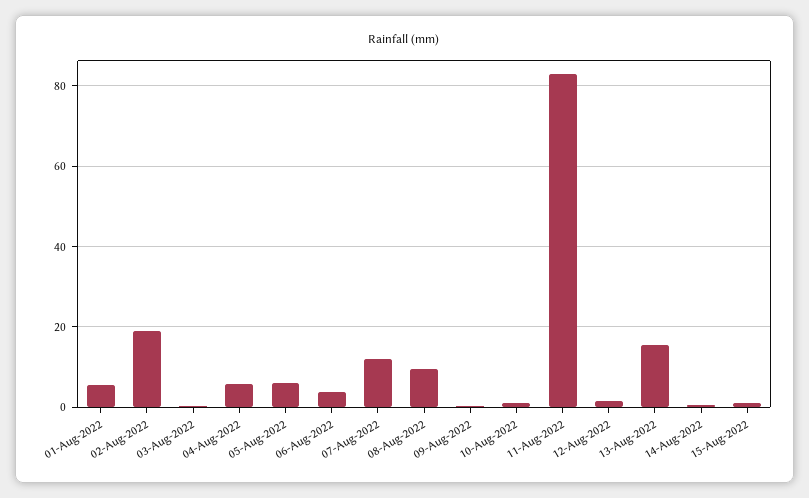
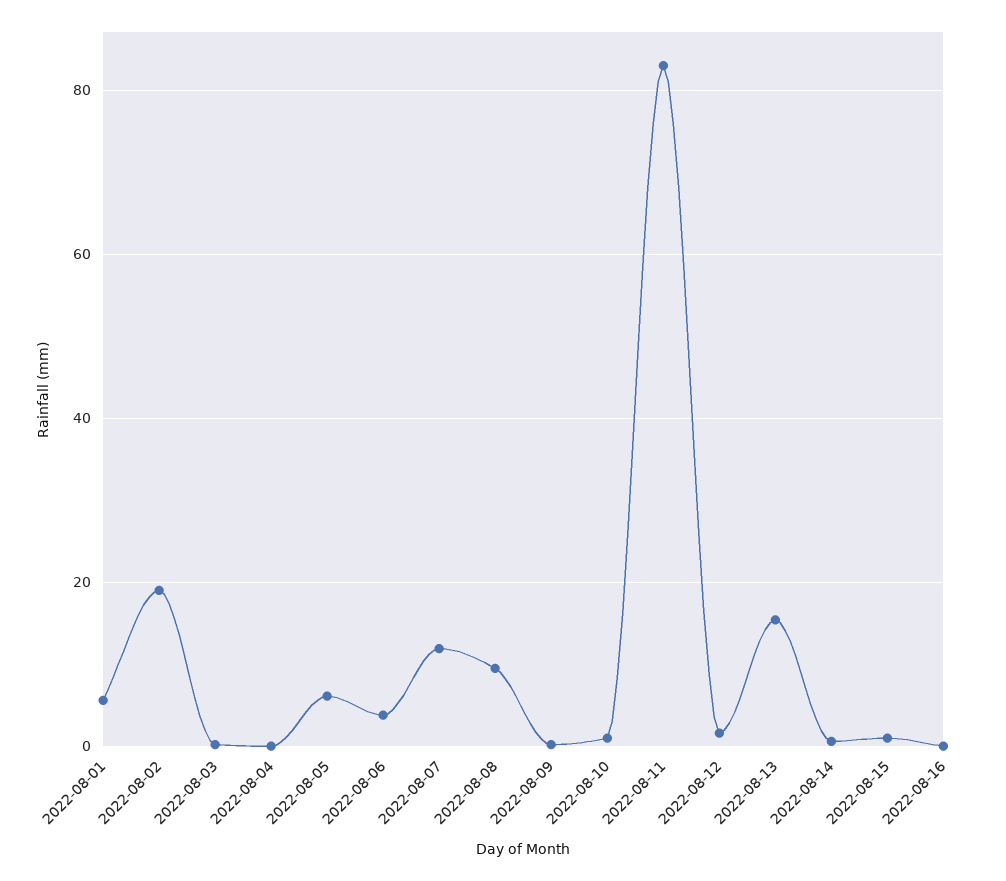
04-Aug-2022: 6 -> 0
2022-08-16: none -> 0

